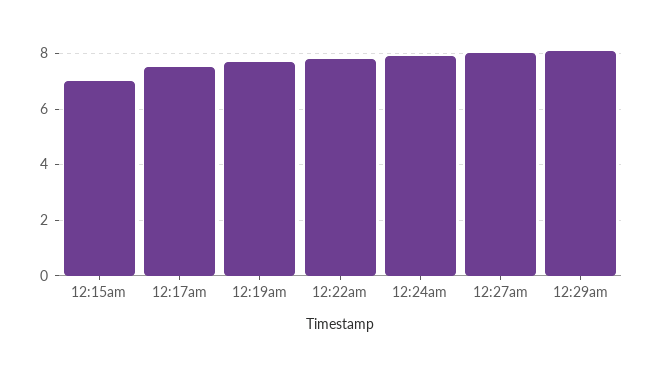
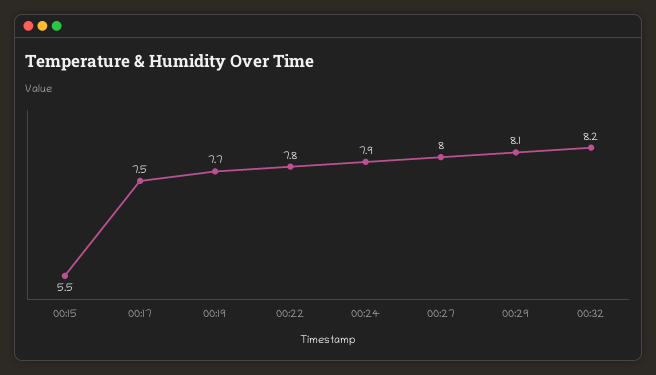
12:15am: 7 -> 5.5
00:32: none -> 8.2

